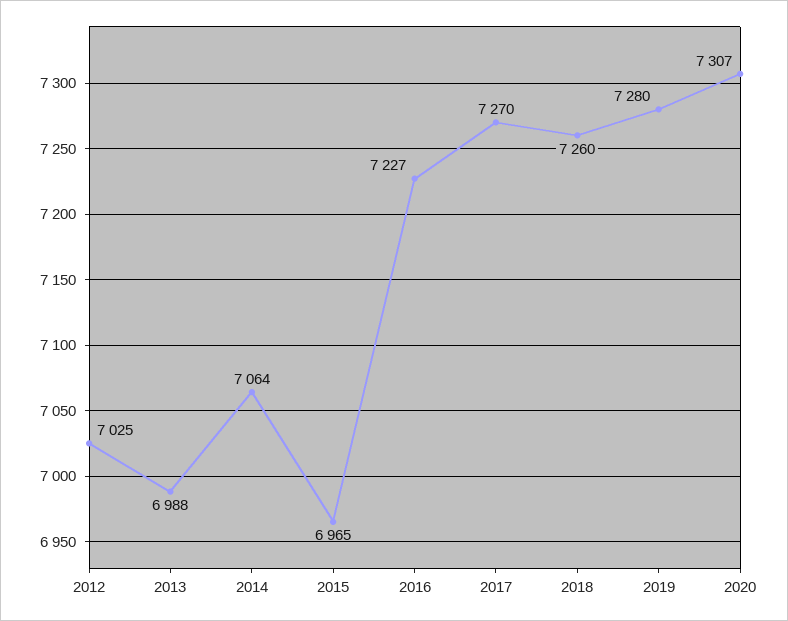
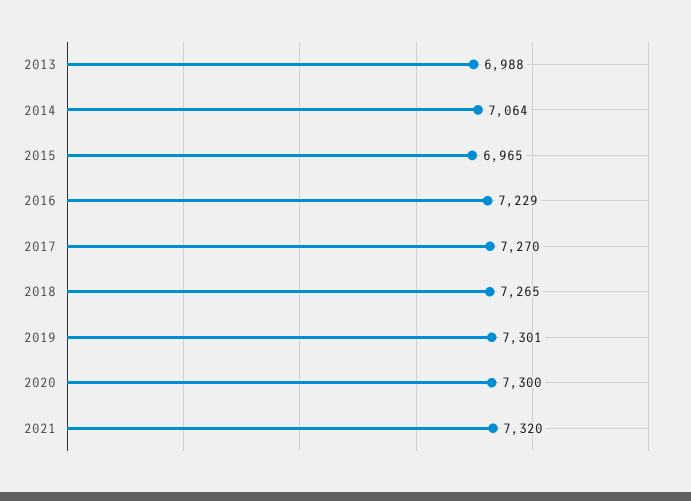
2012: 7025 -> none
2016: 7227 -> 7229
2018: 7260 -> 7265
2019: 7280 -> 7301
2020: 7307 -> 7300
2021: none -> 7320

